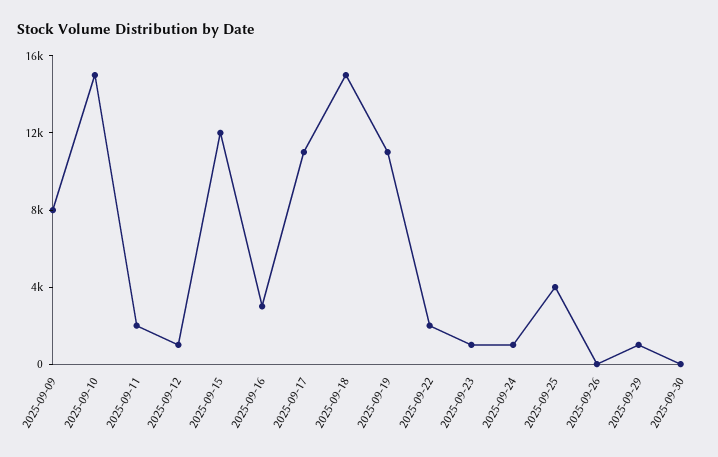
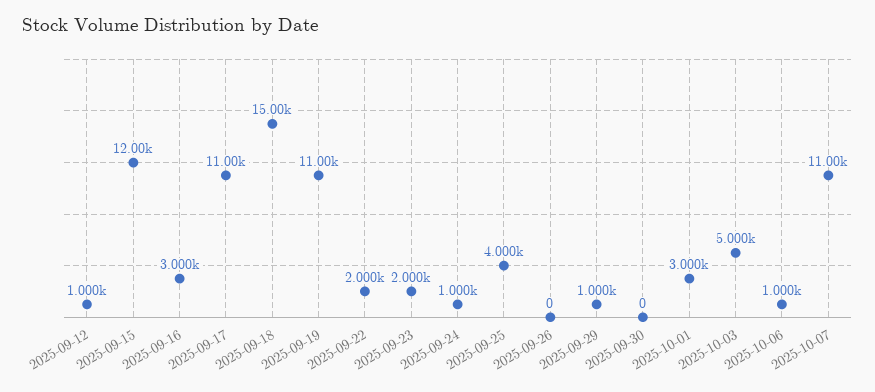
2025-09-09: 8000 -> none
2025-09-10: 15000 -> none
2025-09-11: 2000 -> none
2025-09-23: 1000 -> 2000
2025-10-01: none -> 3000
2025-10-03: none -> 5000
2025-10-06: none -> 1000
2025-10-07: none -> 11000

